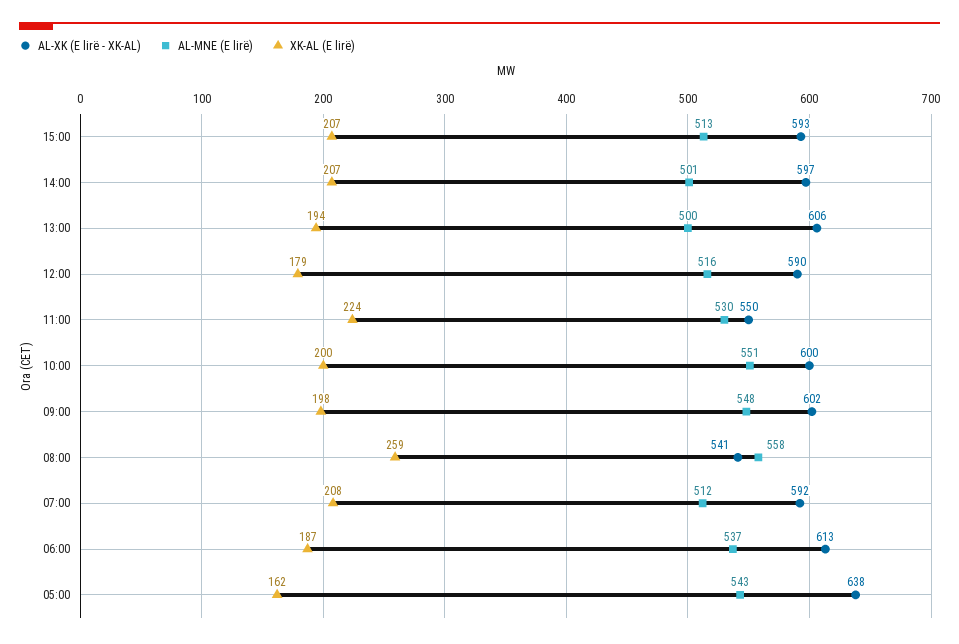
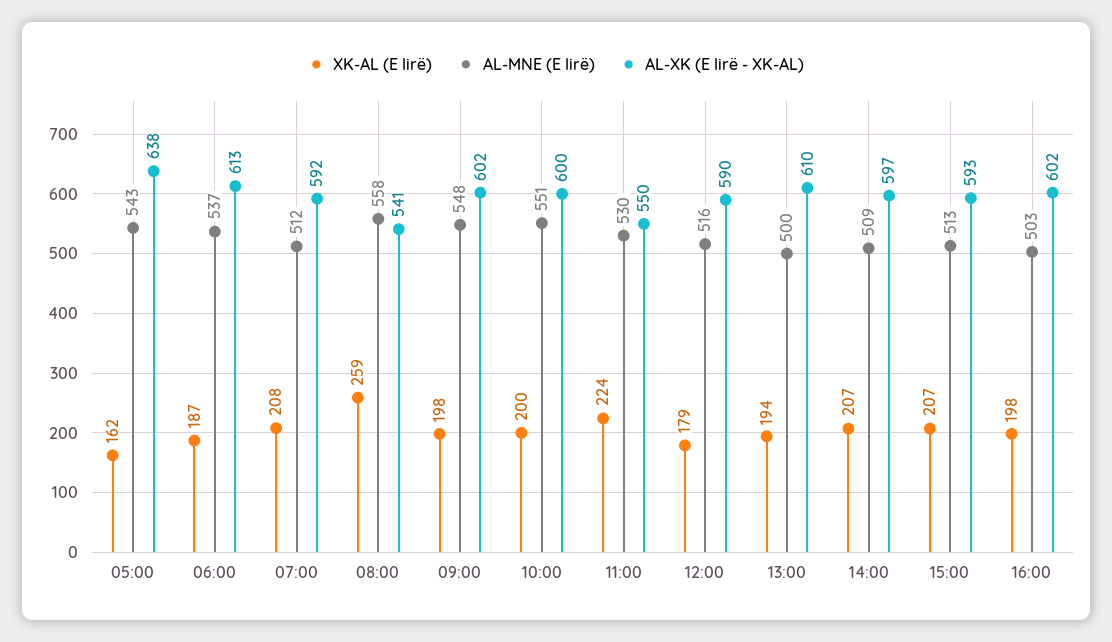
AL-MNE (E lirë), 14:00: 501 -> 509
AL-XK (E lirë - XK-AL), 13:00: 606 -> 610
XK-AL (E lirë), 16:00: none -> 198
AL-MNE (E lirë), 16:00: none -> 503
AL-XK (E lirë - XK-AL), 16:00: none -> 602

